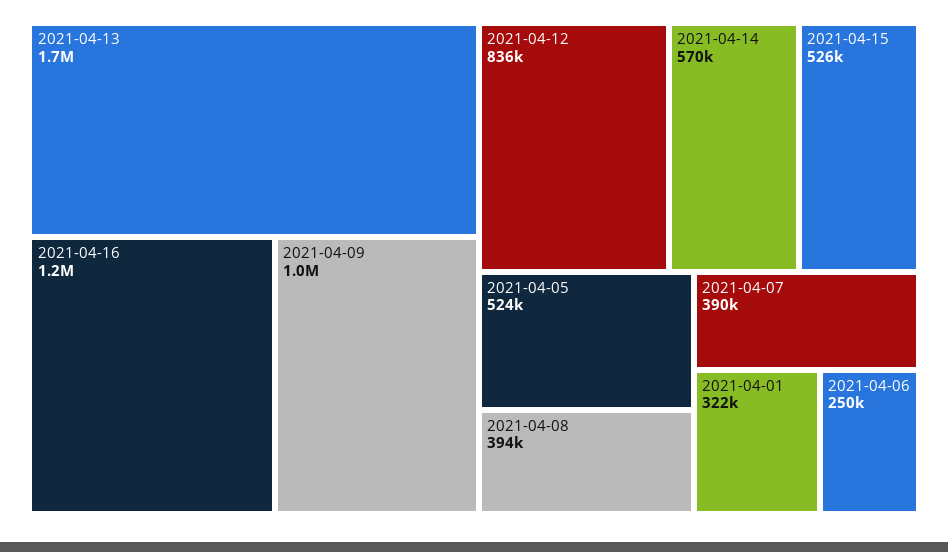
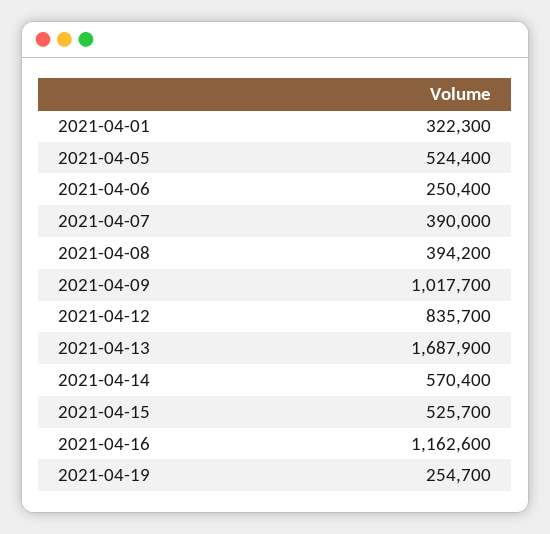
2021-04-19: none -> 254700

